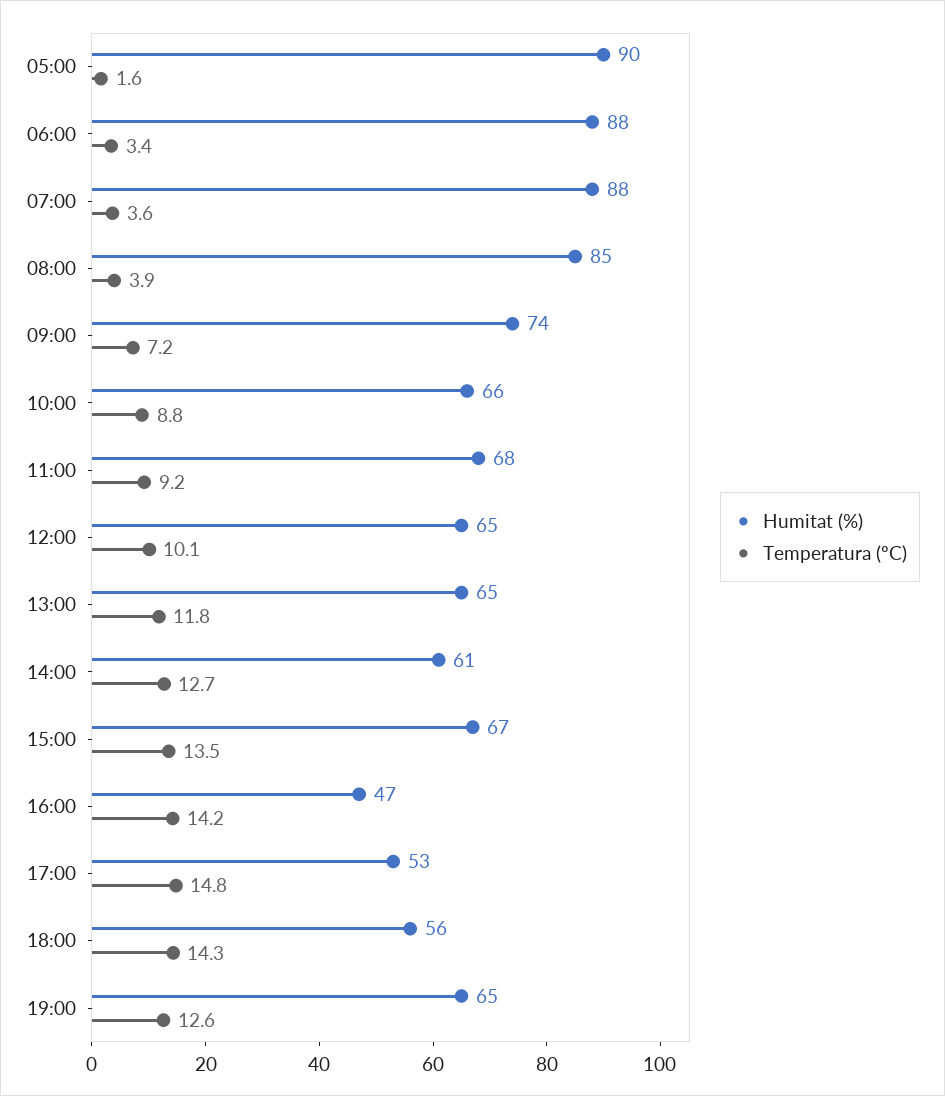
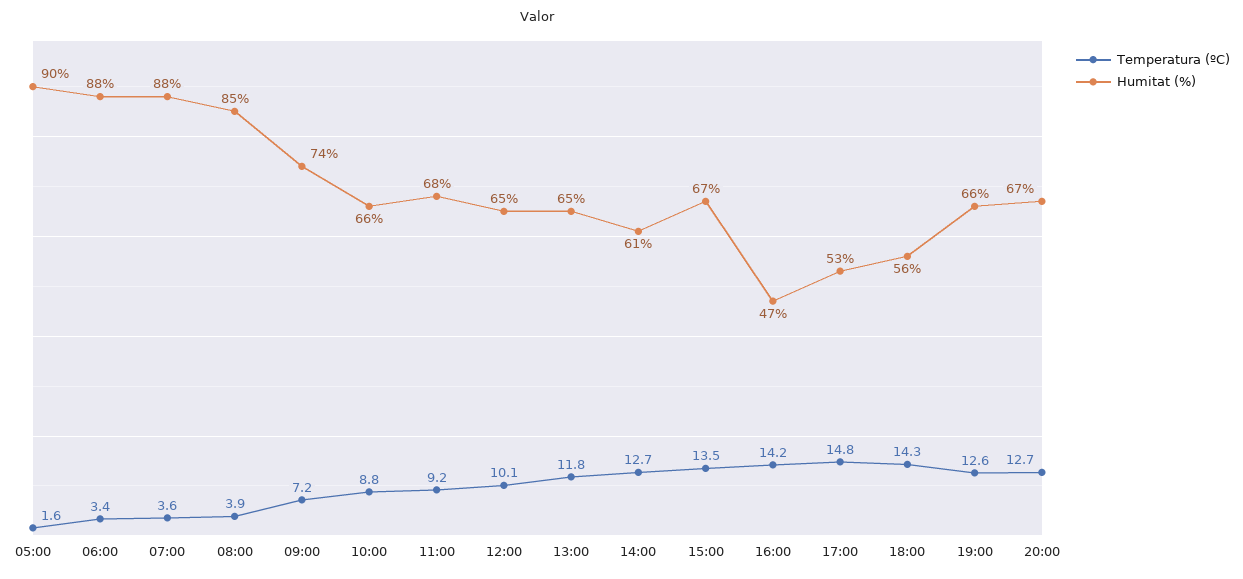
Humitat (%), 19:00: 65 -> 66
Temperatura (ºC), 20:00: none -> 12.7
Humitat (%), 20:00: none -> 67

